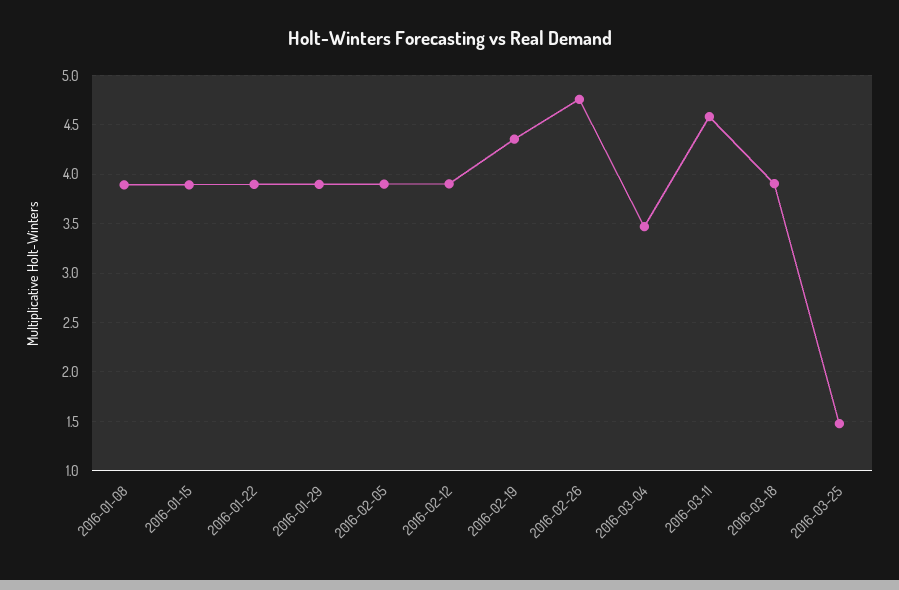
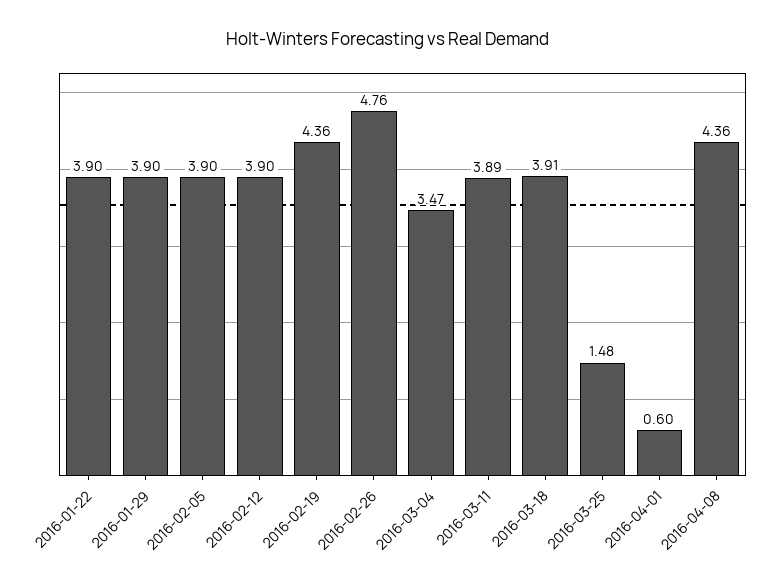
2016-01-08: 3.9 -> none
2016-01-15: 3.9 -> none
2016-03-11: 4.6 -> 3.89
2016-04-01: none -> 0.6
2016-04-08: none -> 4.36

